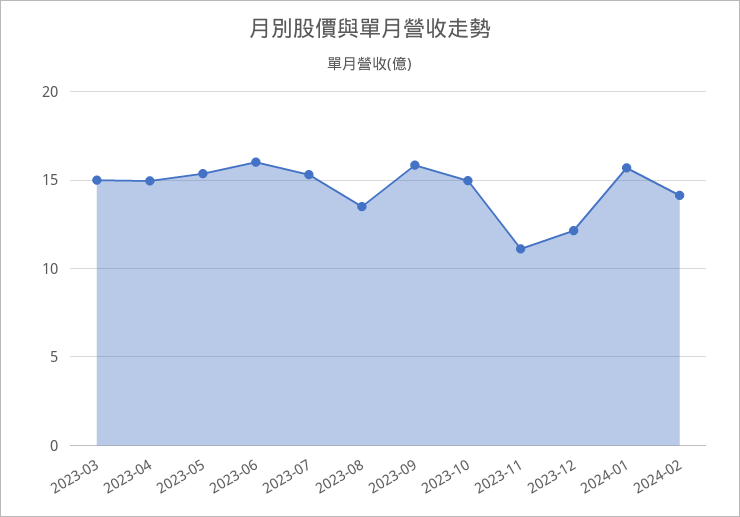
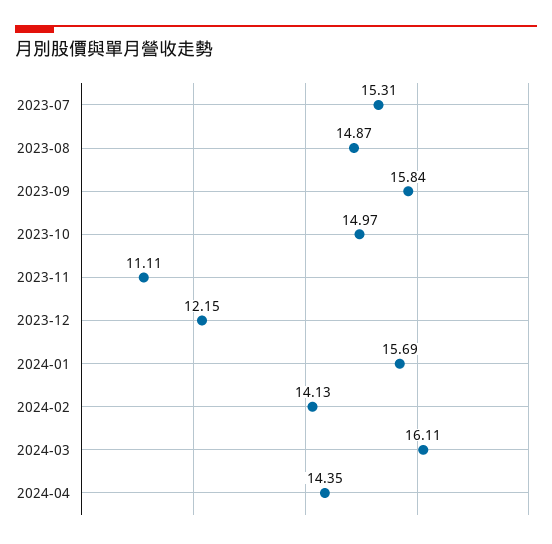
2023-03: 15 -> none
2023-04: 15 -> none
2023-05: 15.5 -> none
2023-06: 16 -> none
2023-08: 13.5 -> 14.87
2024-03: none -> 16.11
2024-04: none -> 14.35

